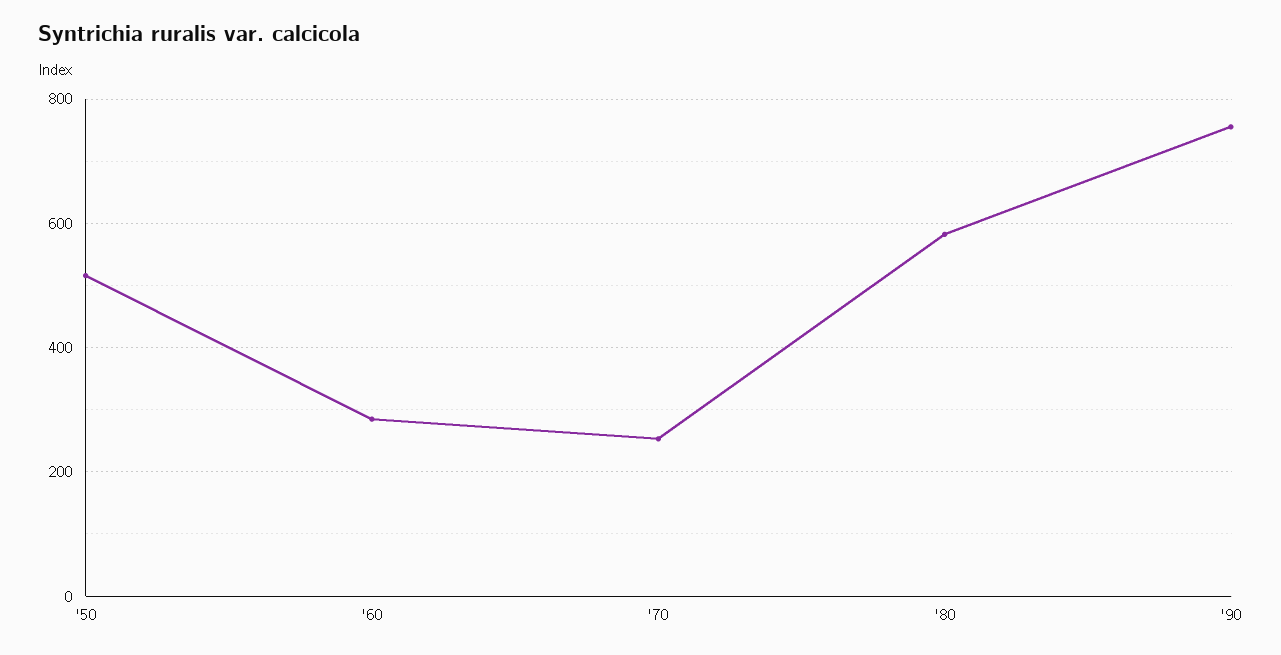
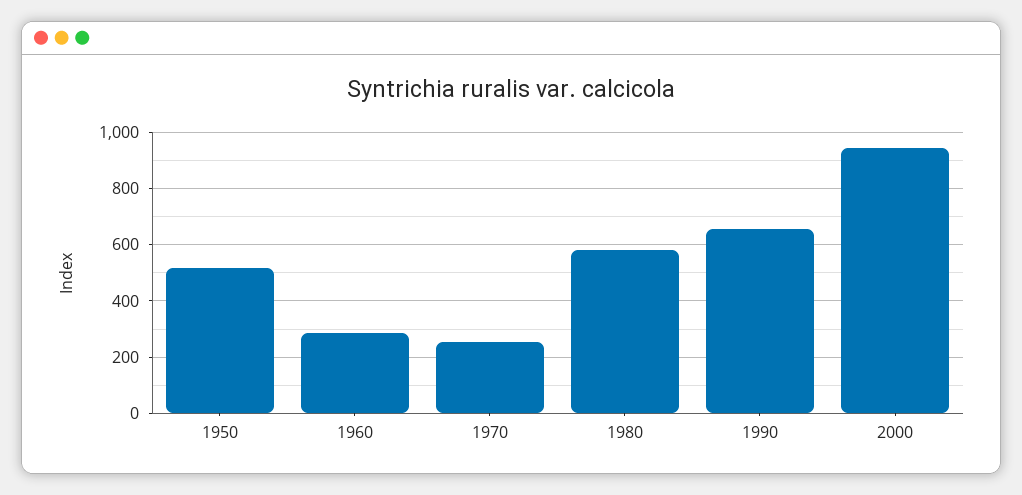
'90: 760 -> 650
2000: none -> 950

